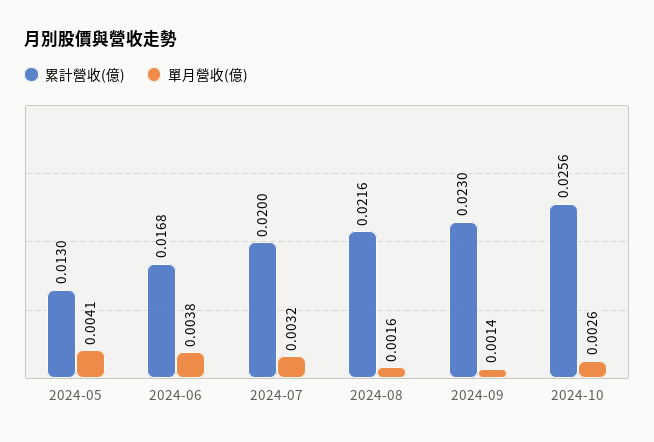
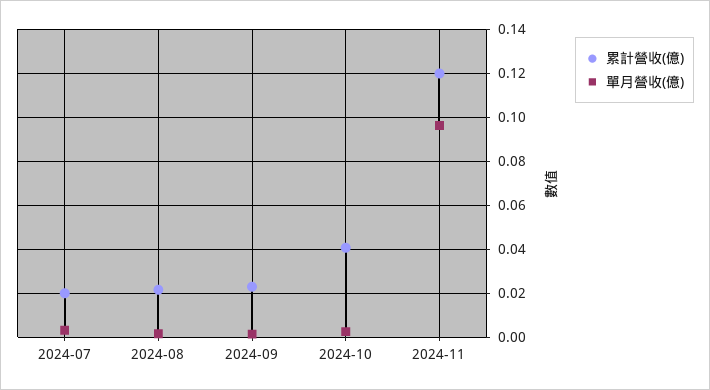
累計營收(億), 2024-05: 0.013 -> none
單月營收(億), 2024-05: 0.0041 -> none
累計營收(億), 2024-06: 0.0168 -> none
單月營收(億), 2024-06: 0.0038 -> none
累計營收(億), 2024-10: 0.0256 -> 0.04
累計營收(億), 2024-11: none -> 0.12
單月營收(億), 2024-11: none -> 0.095

